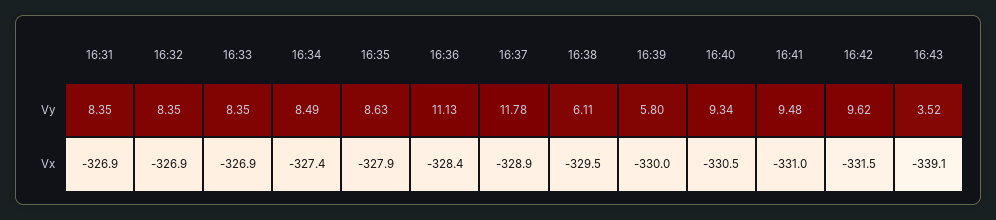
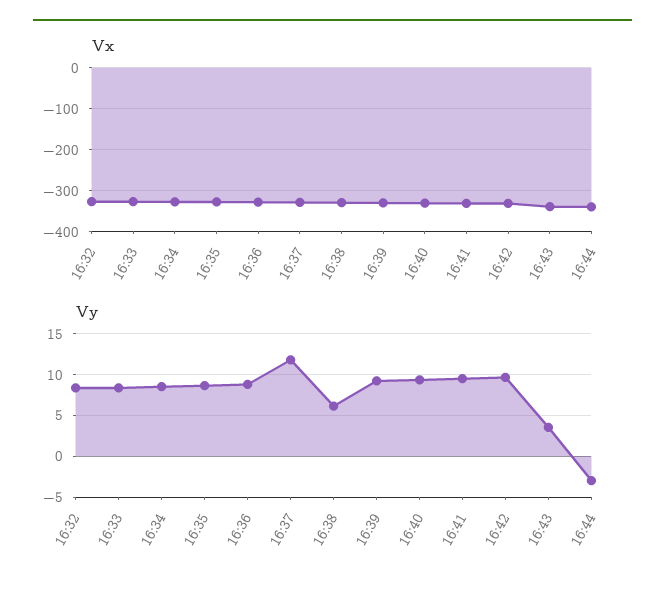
Vy, 16:31: 8.35 -> none
Vy, 16:36: 11.13 -> 9
Vy, 16:39: 5.8 -> 9
Vx, 16:31: -326.9 -> none
Vx, 16:44: none -> -340
Vy, 16:44: none -> -3

